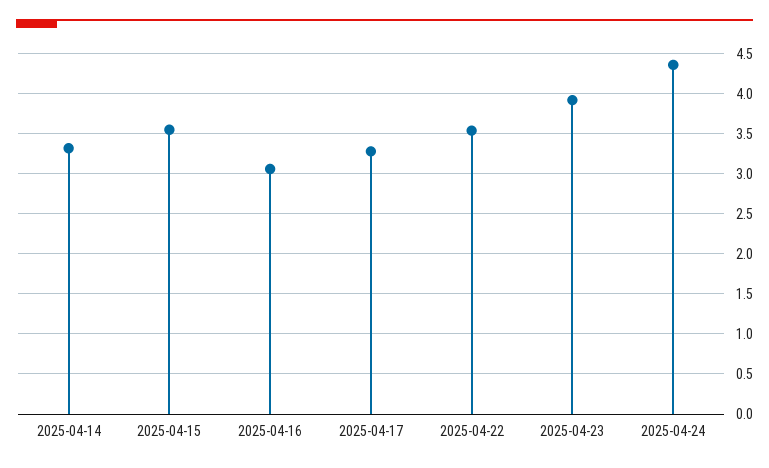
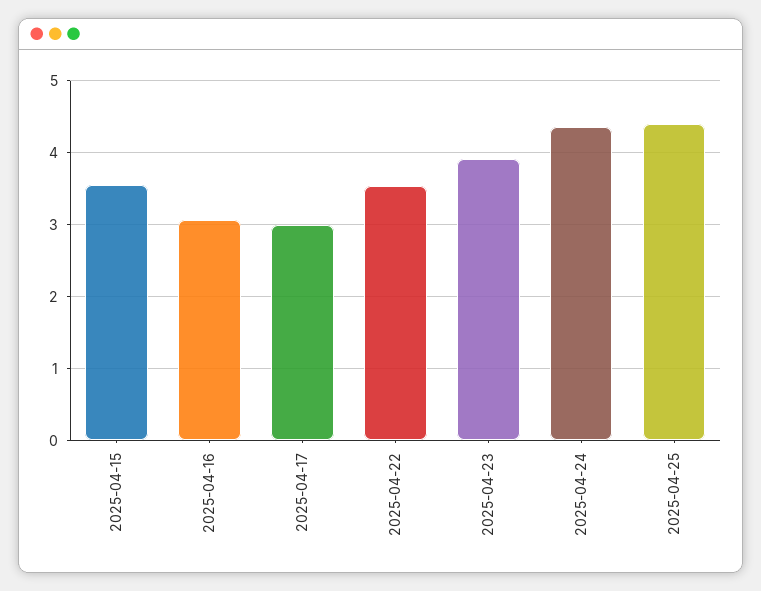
2025-04-14: 3.3 -> none
2025-04-17: 3.3 -> 3
2025-04-25: none -> 4.4

